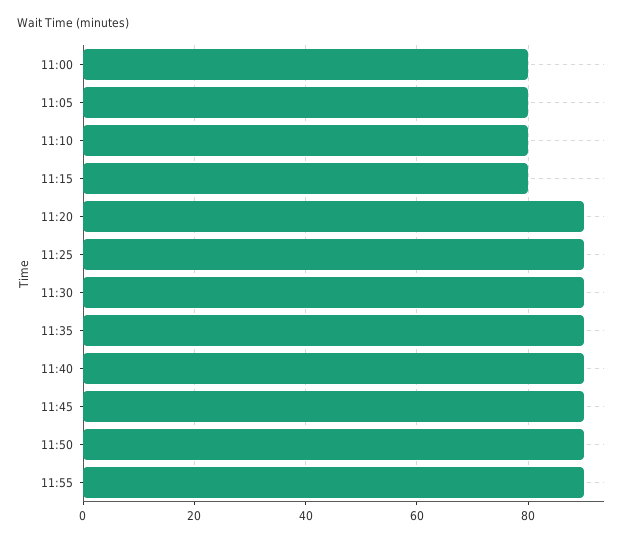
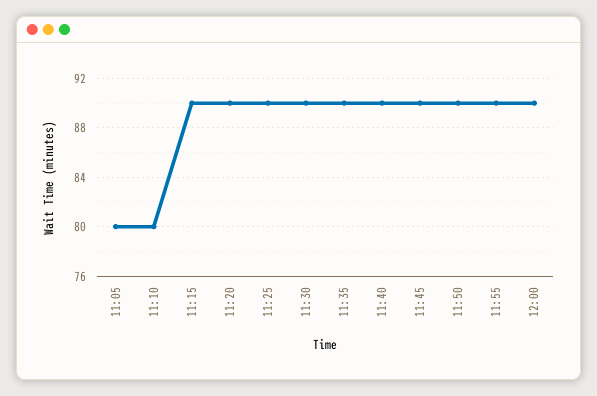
11:00: 80 -> none
11:15: 80 -> 90
12:00: none -> 90

